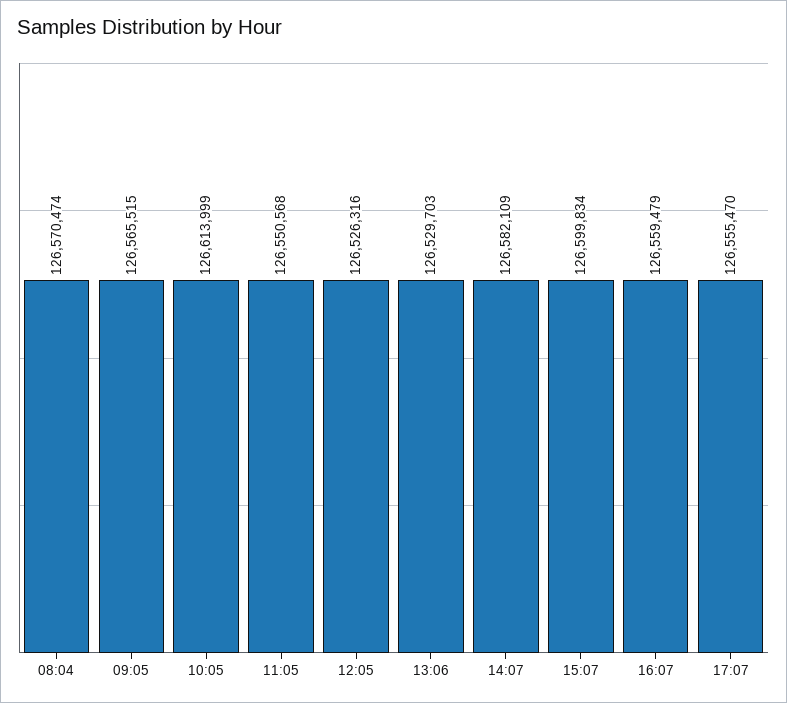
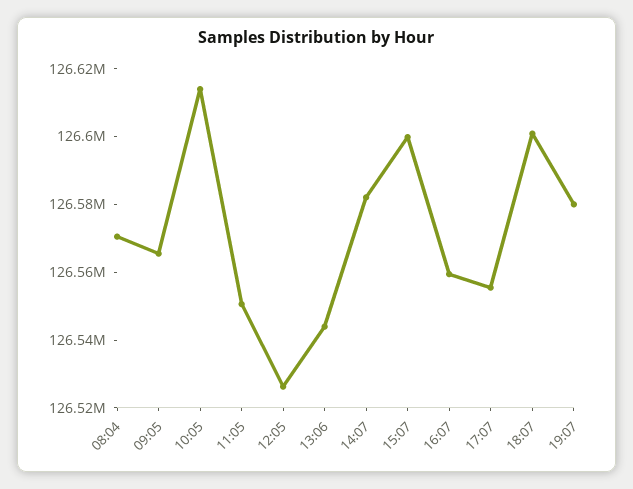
13:06: 126529703 -> 126545000
18:07: none -> 126600000
19:07: none -> 126580000

